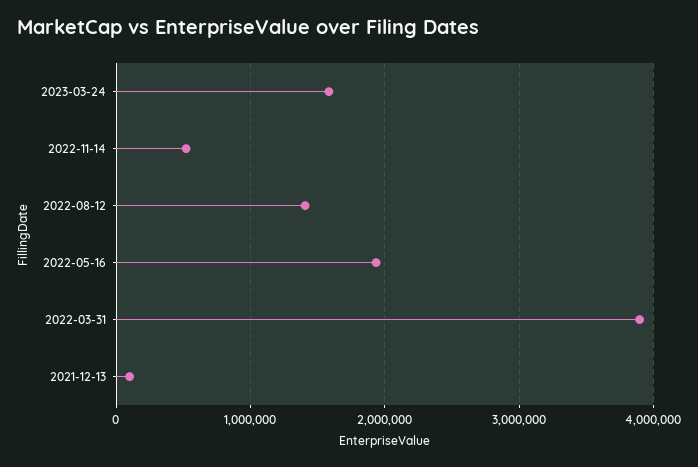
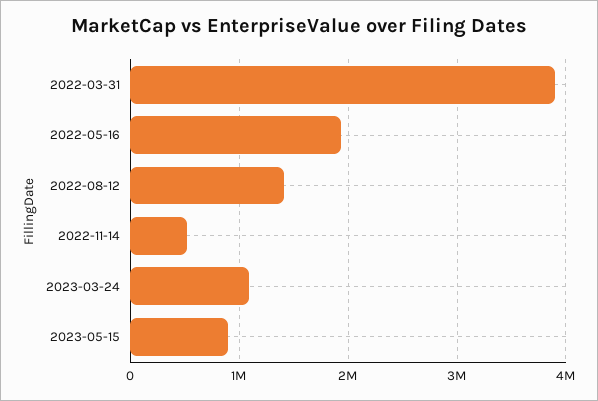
2023-03-24: 1600000 -> 1100000
2021-12-13: 100000 -> none
2023-05-15: none -> 900000

